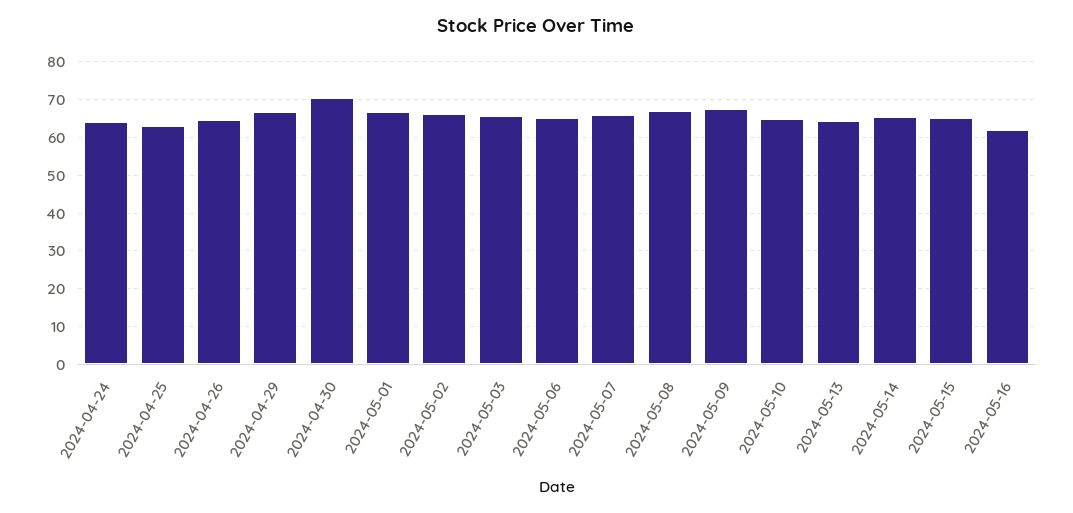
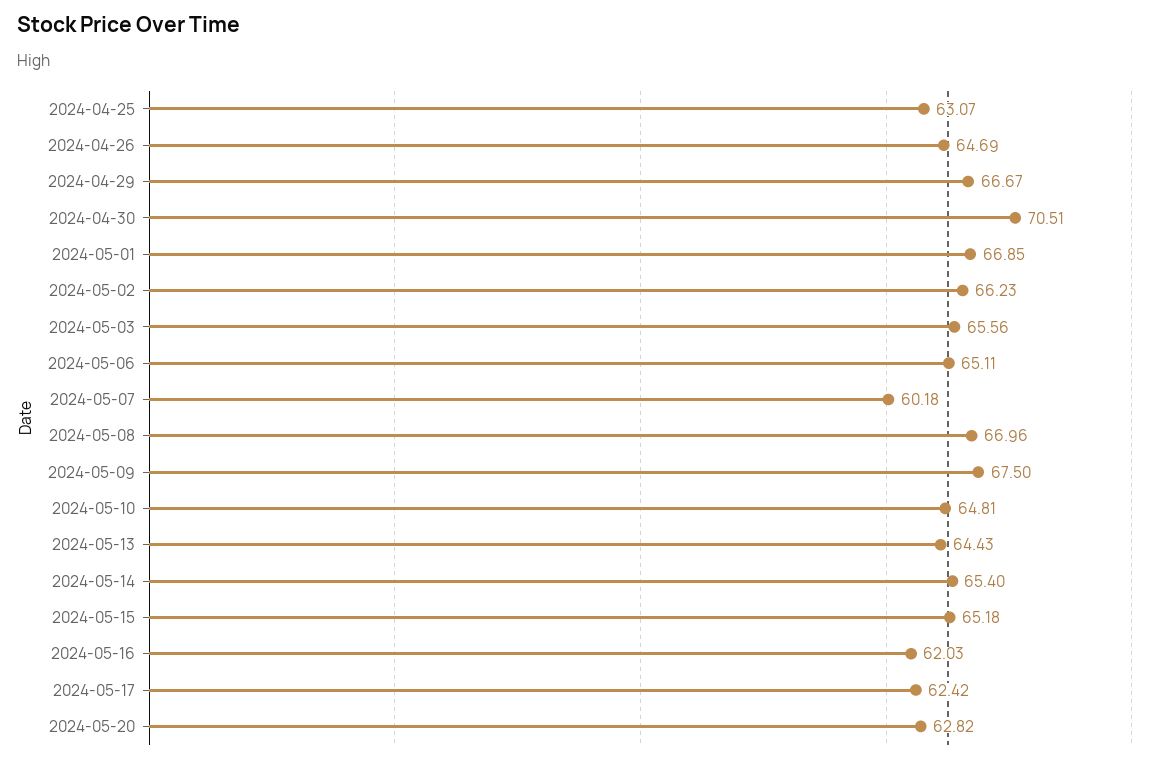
2024-04-24: 64 -> none
2024-05-07: 66 -> 60.18
2024-05-17: none -> 62.42
2024-05-20: none -> 62.82

